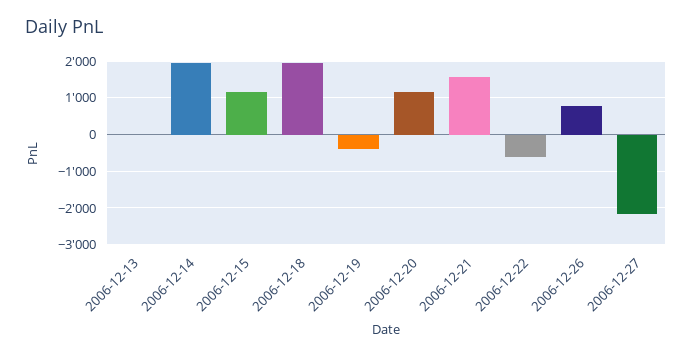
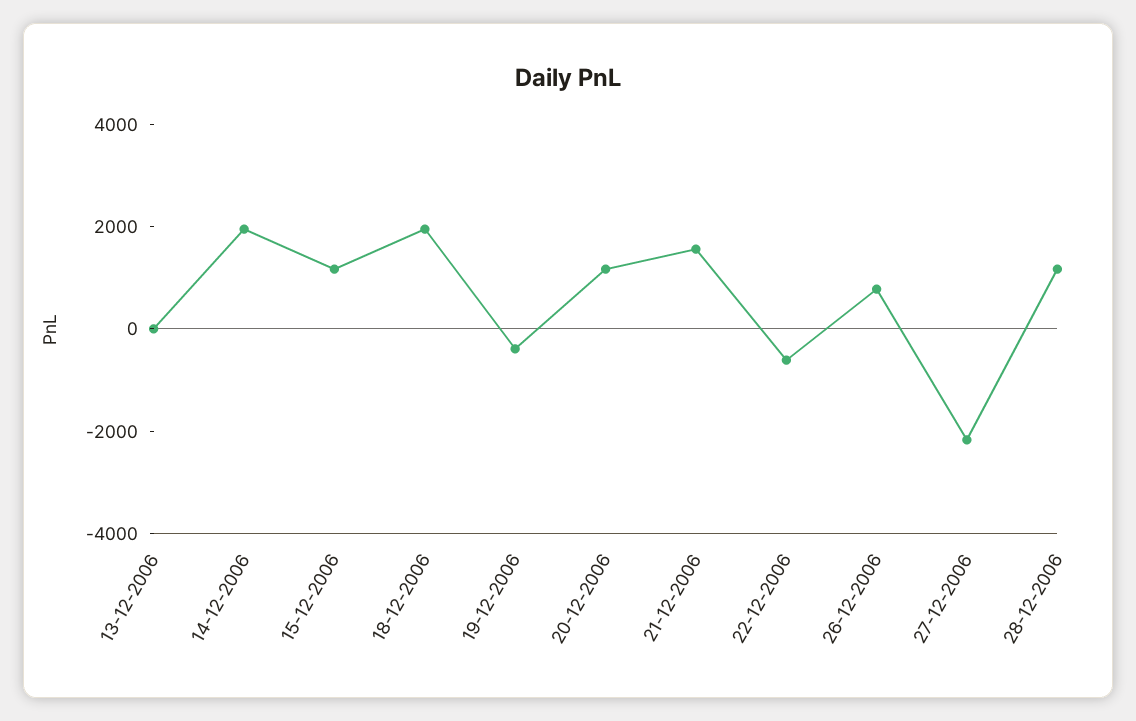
28-12-2006: none -> 1000

